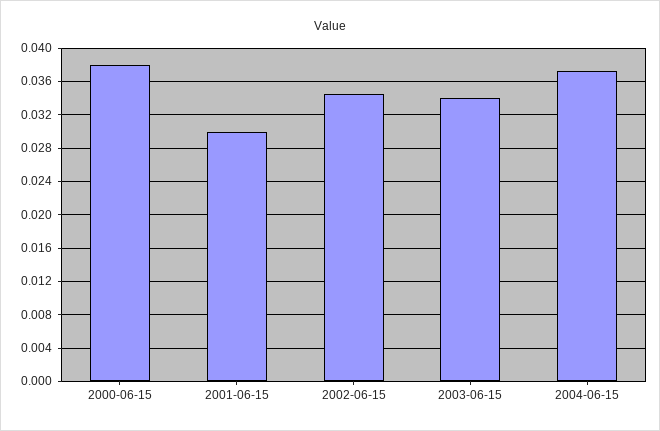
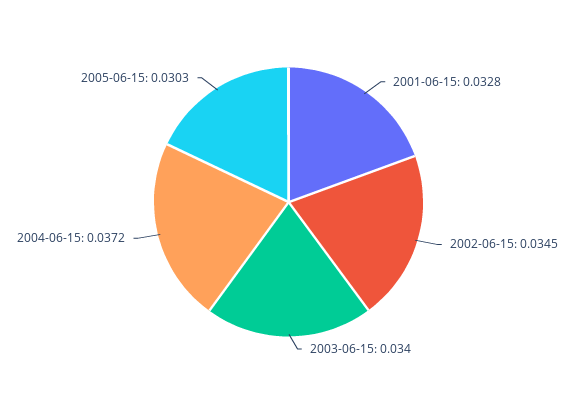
2000-06-15: 0.038 -> none
2001-06-15: 0.03 -> 0.0328
2005-06-15: none -> 0.0303

